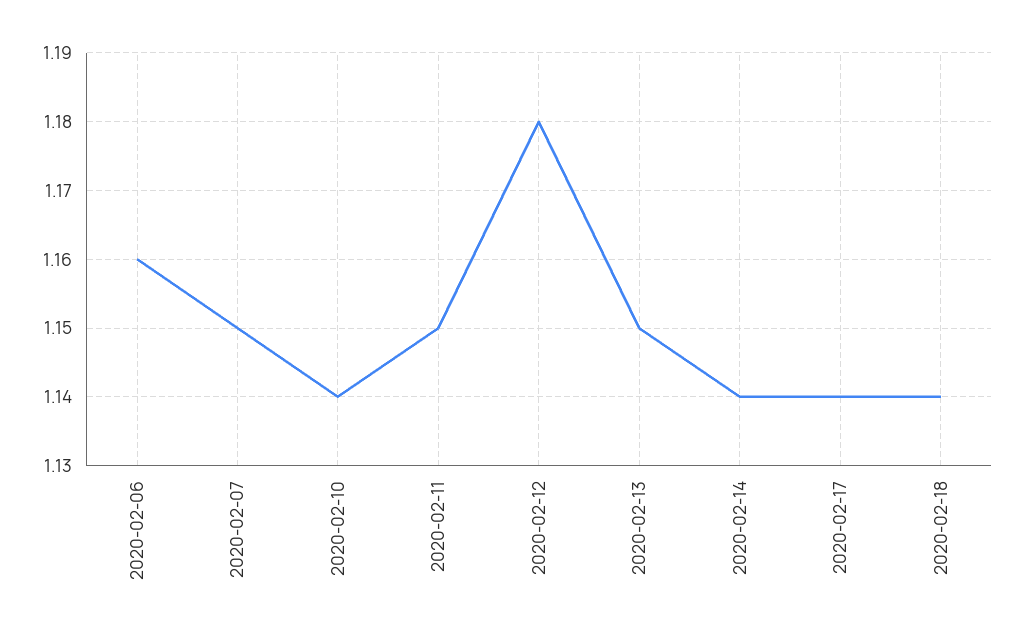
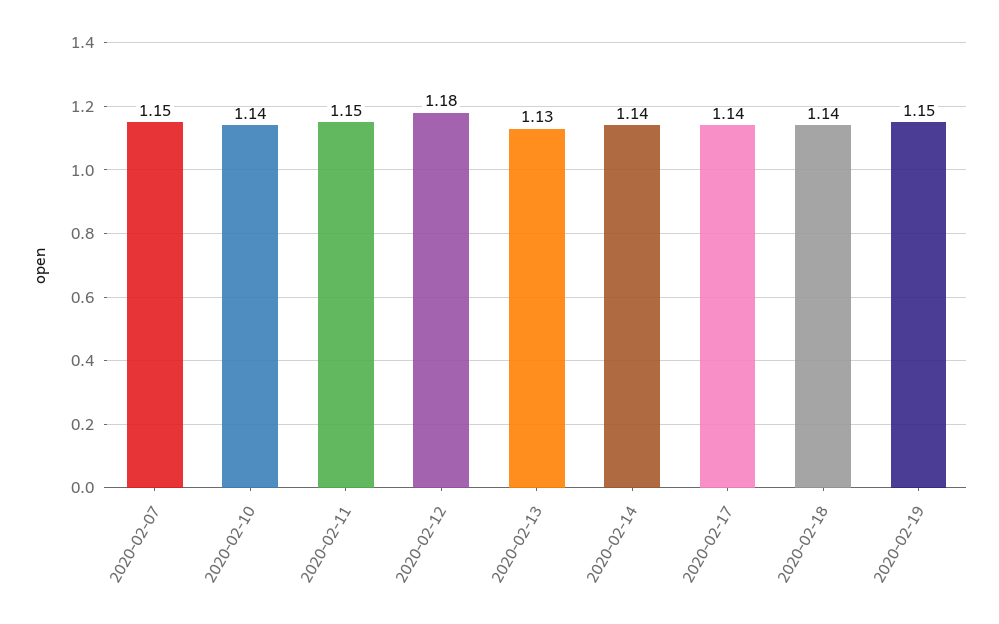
2020-02-06: 1.16 -> none
2020-02-13: 1.15 -> 1.13
2020-02-19: none -> 1.15

